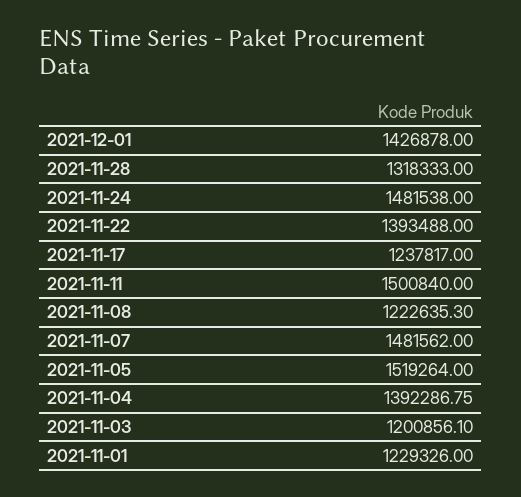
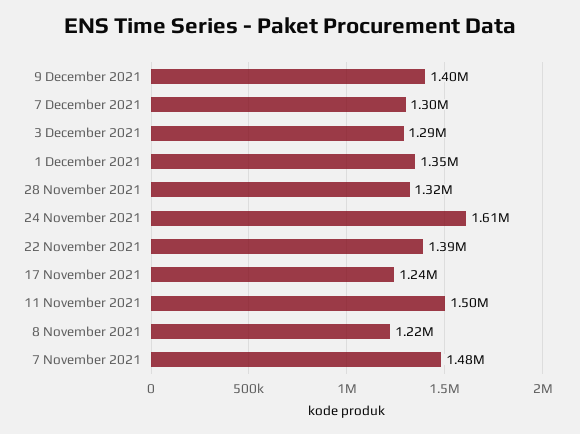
2021-12-01: 1426878 -> 1350000
2021-11-24: 1481538 -> 1610000
2021-11-05: 1519264 -> none
2021-11-04: 1392286.75 -> none
2021-11-03: 1200856.1 -> none
2021-11-01: 1229326 -> none
9 December 2021: none -> 1400000
7 December 2021: none -> 1300000
3 December 2021: none -> 1290000

